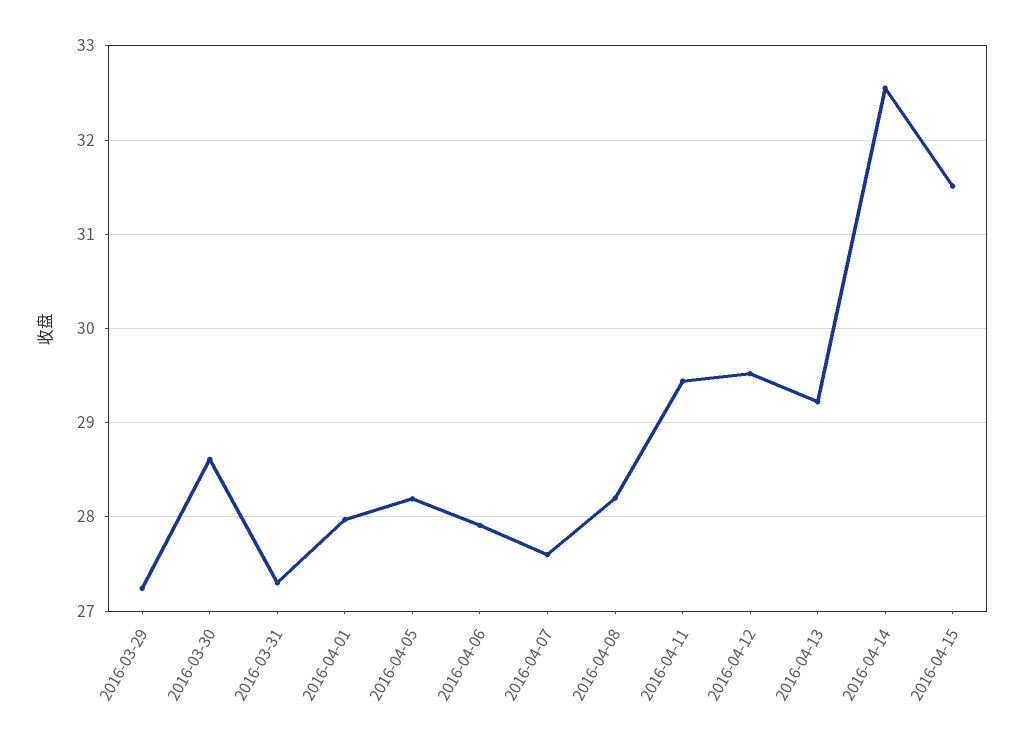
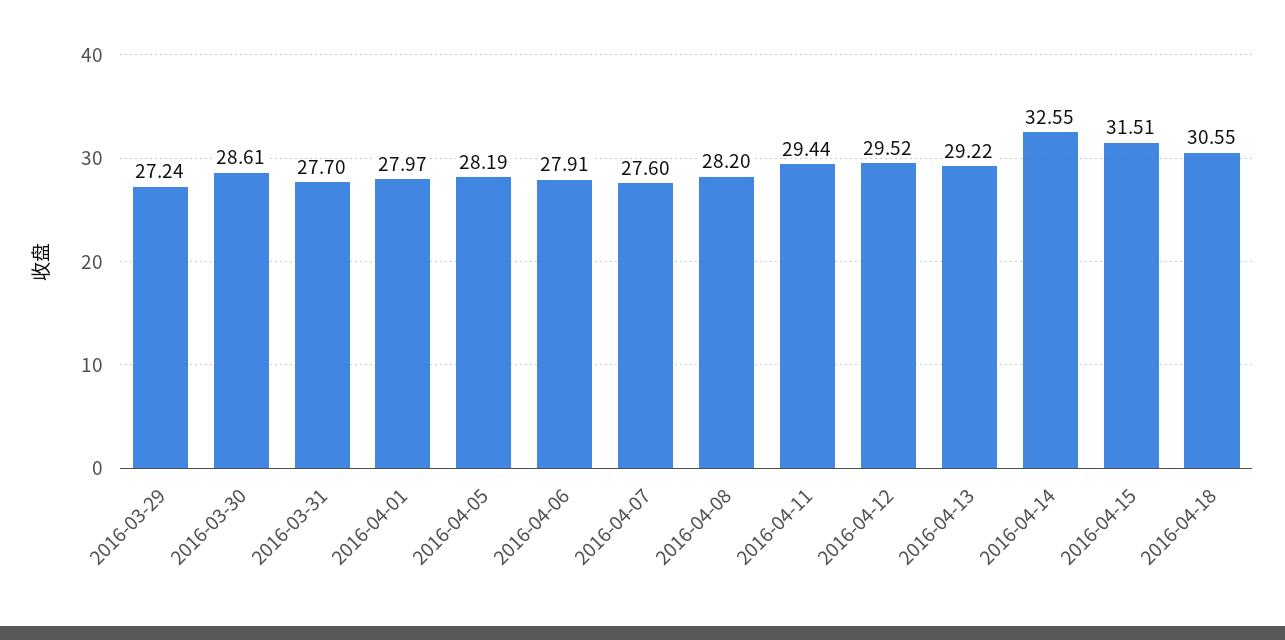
2016-03-31: 27.3 -> 27.7
2016-04-18: none -> 30.55

